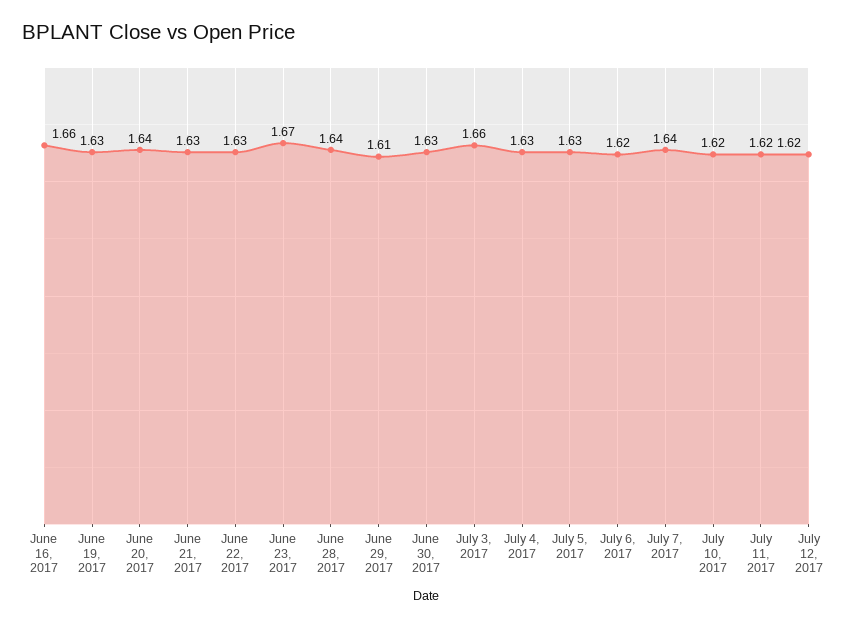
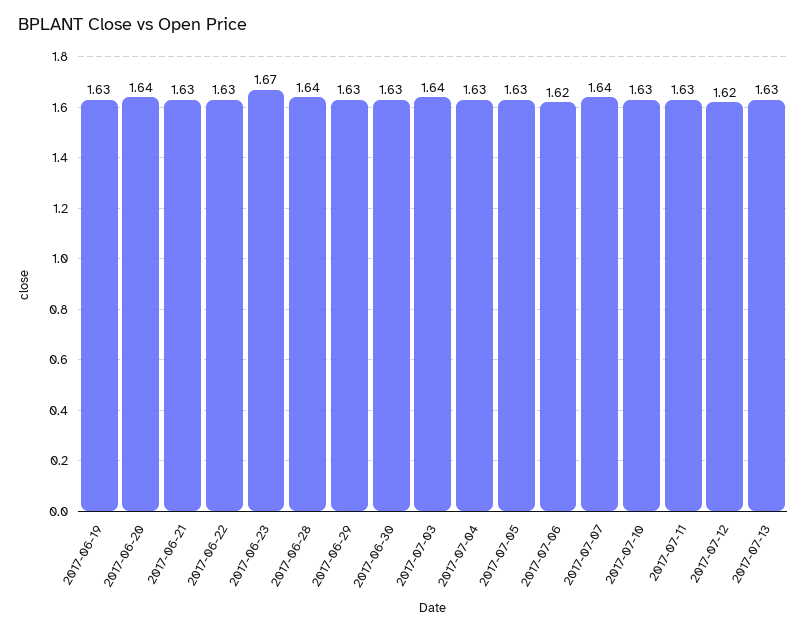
June 16, 2017: 1.66 -> none
June 29, 2017: 1.61 -> 1.63
July 3, 2017: 1.66 -> 1.64
July 10, 2017: 1.62 -> 1.63
July 11, 2017: 1.62 -> 1.63
2017-07-13: none -> 1.63

